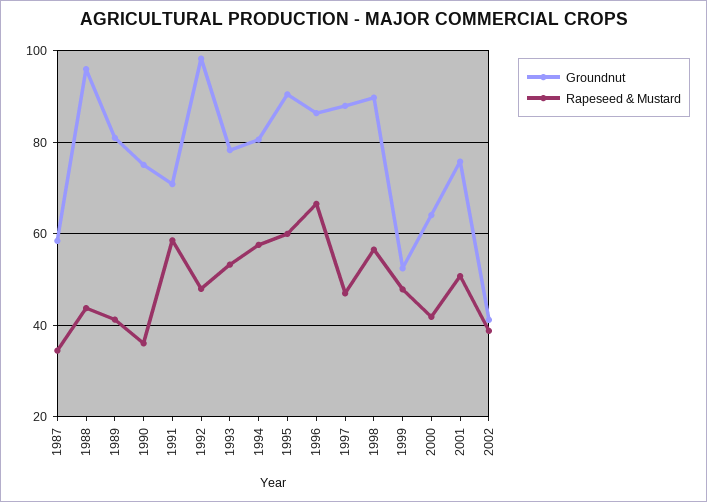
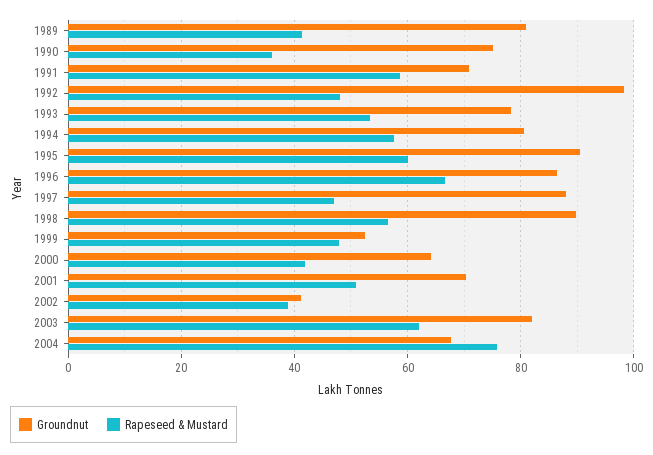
Groundnut, 1987: 58 -> none
Rapeseed & Mustard, 1987: 34 -> none
Groundnut, 1988: 96 -> none
Rapeseed & Mustard, 1988: 44 -> none
Groundnut, 2001: 76 -> 70
Groundnut, 2003: none -> 82
Rapeseed & Mustard, 2003: none -> 62
Groundnut, 2004: none -> 68
Rapeseed & Mustard, 2004: none -> 76

